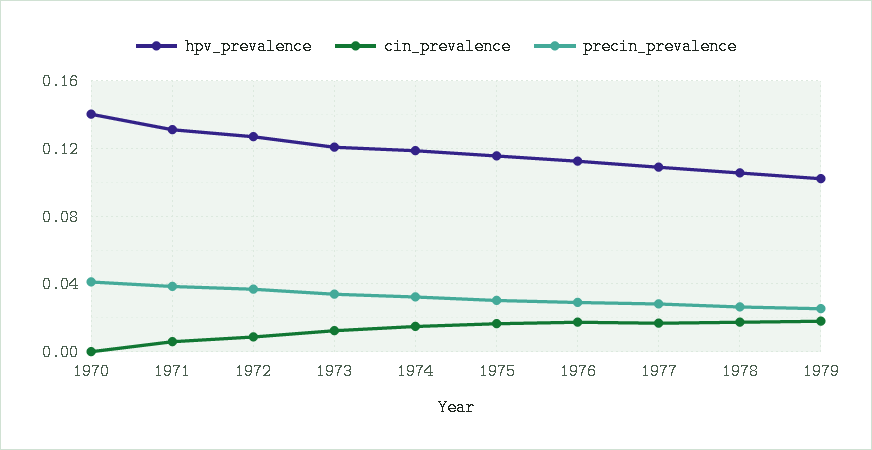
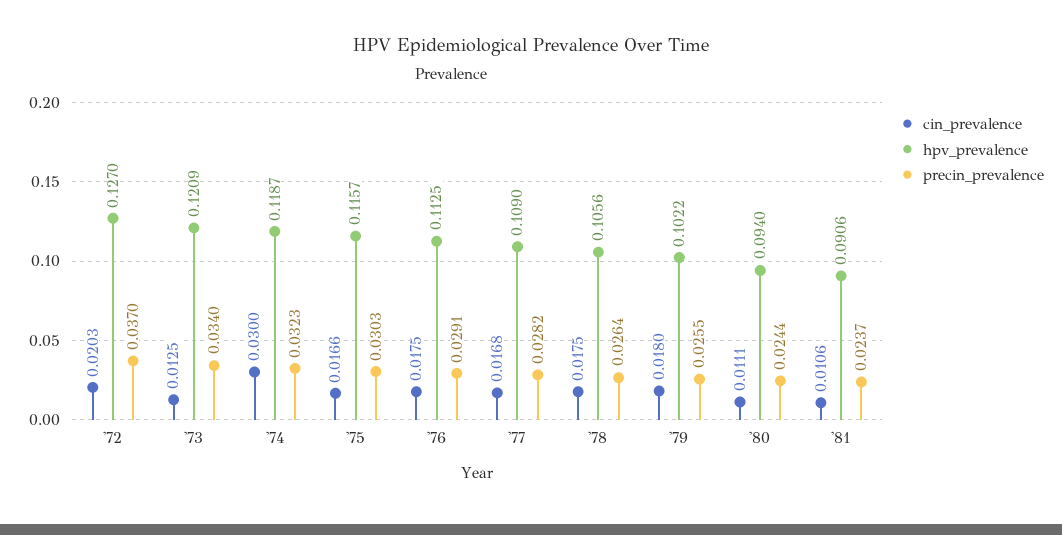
hpv_prevalence, 1970: 0.14 -> none
cin_prevalence, 1970: 0 -> none
precin_prevalence, 1970: 0.04 -> none
hpv_prevalence, 1971: 0.13 -> none
cin_prevalence, 1971: 0.005 -> none
precin_prevalence, 1971: 0.04 -> none
cin_prevalence, 1972: 0.01 -> 0.0203
cin_prevalence, 1974: 0.015 -> 0.03
cin_prevalence, '80: none -> 0.0111
hpv_prevalence, '80: none -> 0.094
precin_prevalence, '80: none -> 0.0244
cin_prevalence, '81: none -> 0.0106
hpv_prevalence, '81: none -> 0.0906
precin_prevalence, '81: none -> 0.0237

